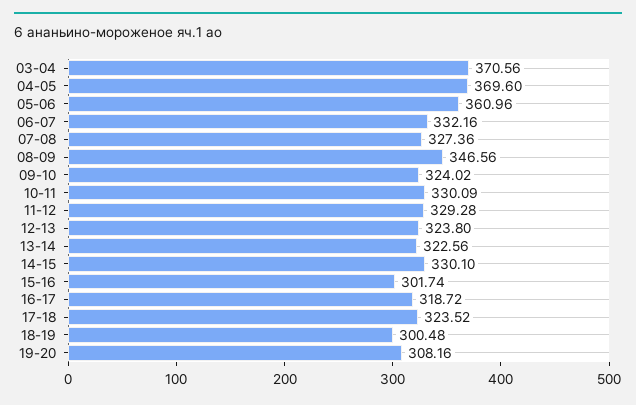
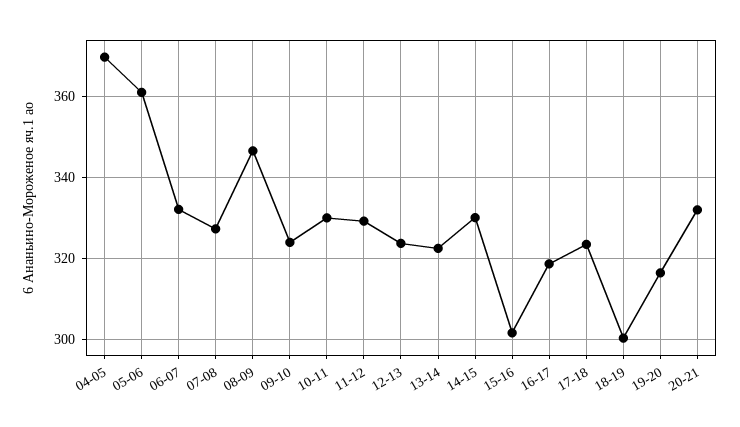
03-04: 370.56 -> none
19-20: 308.16 -> 316
20-21: none -> 332

